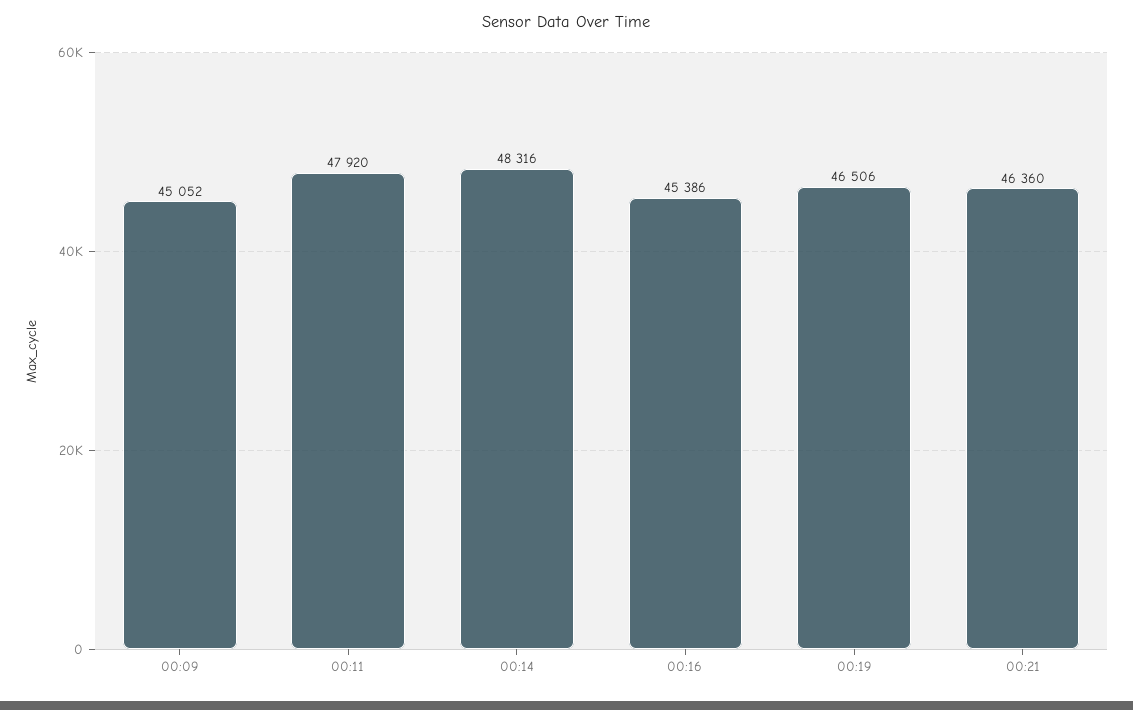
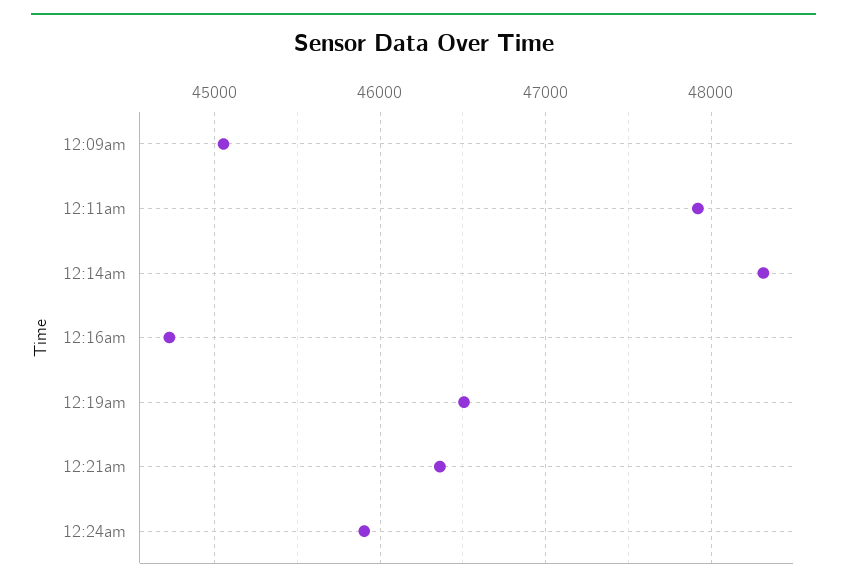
00:16: 45386 -> 44700
12:24am: none -> 45900

